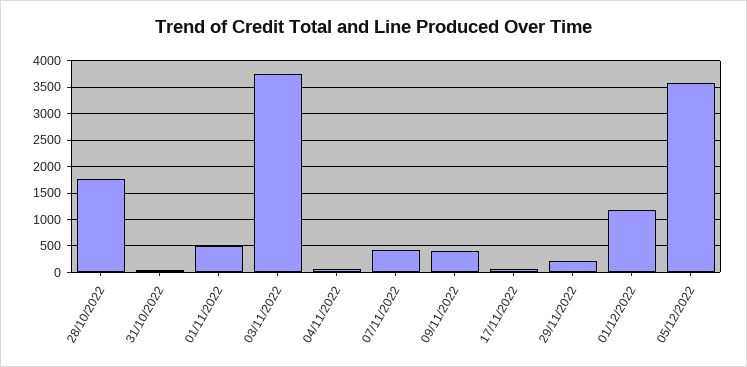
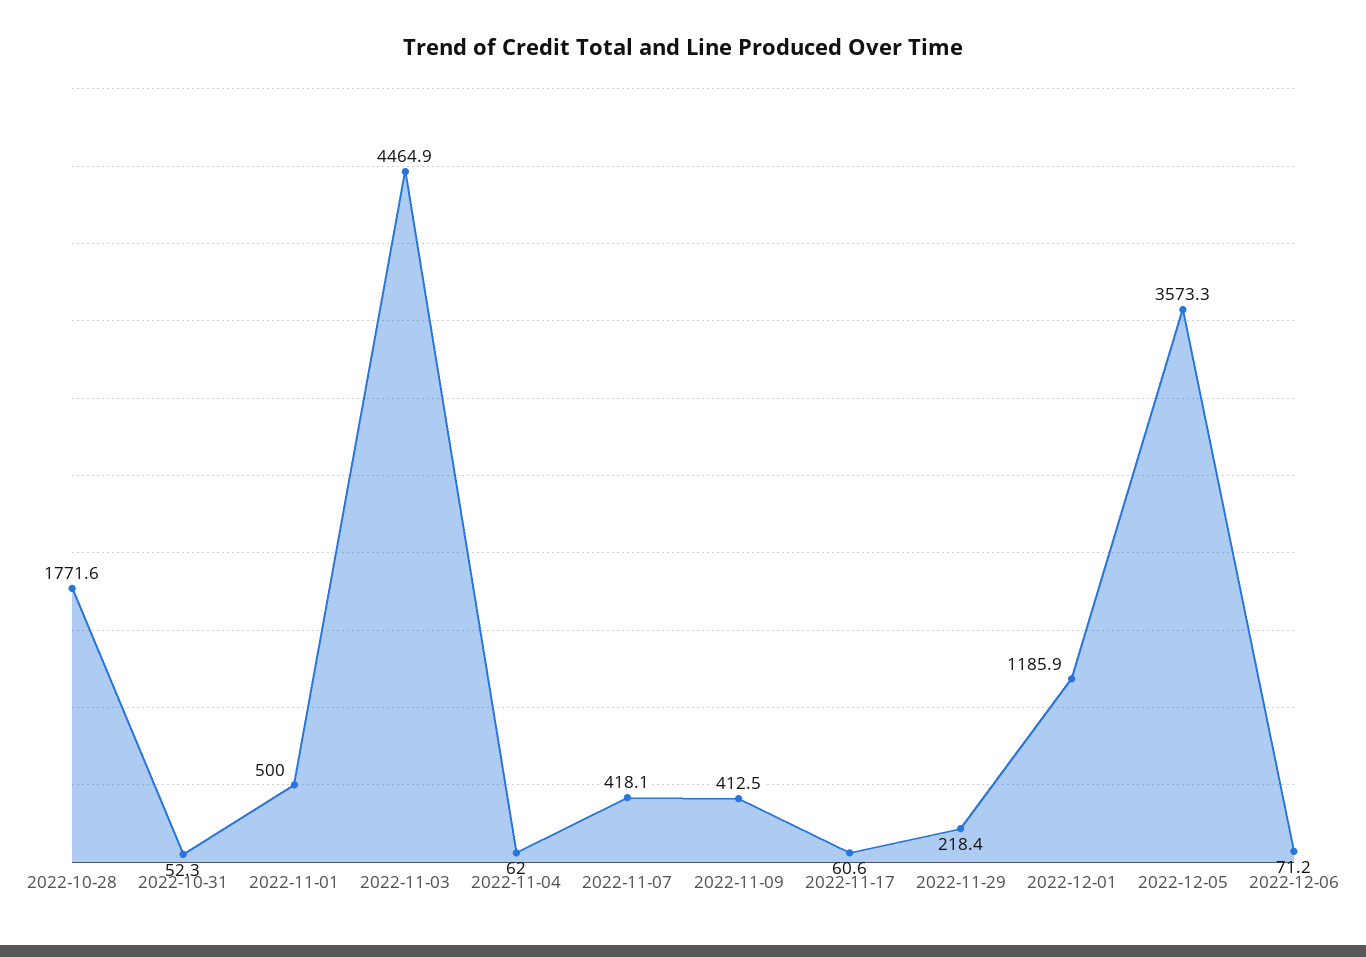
03/11/2022: 3750 -> 4464.9
2022-12-06: none -> 71.2

